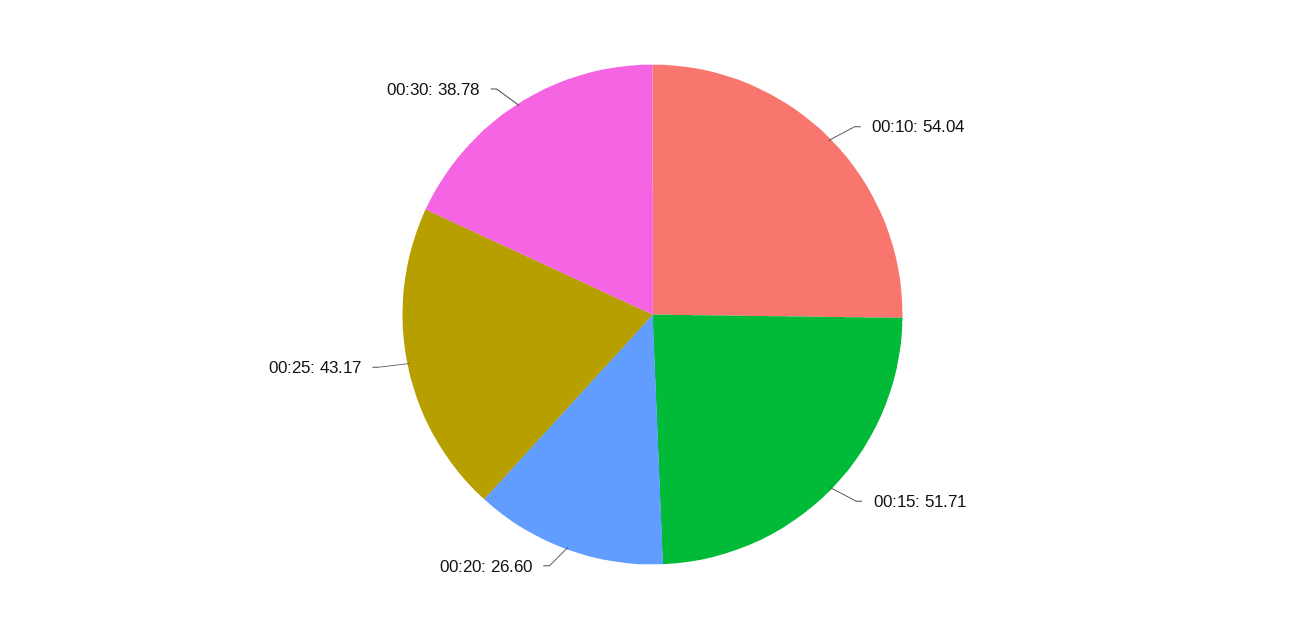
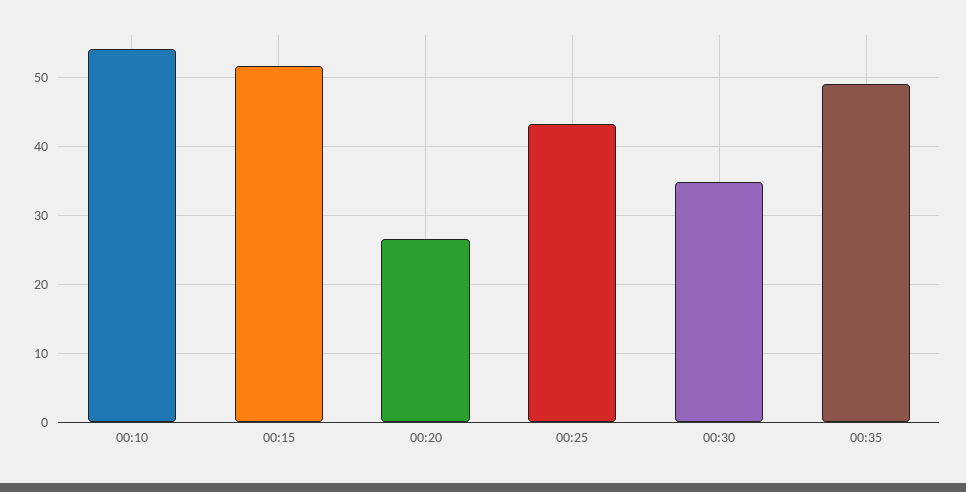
00:30: 38.78 -> 35
00:35: none -> 49

